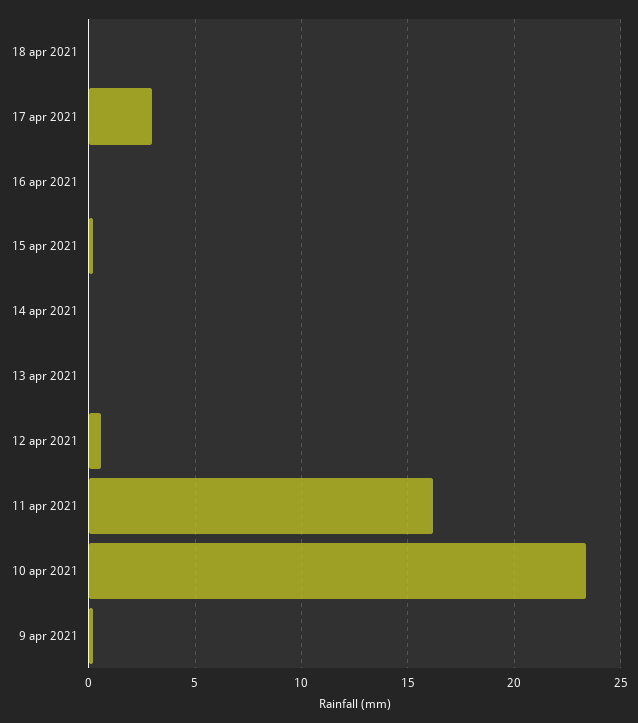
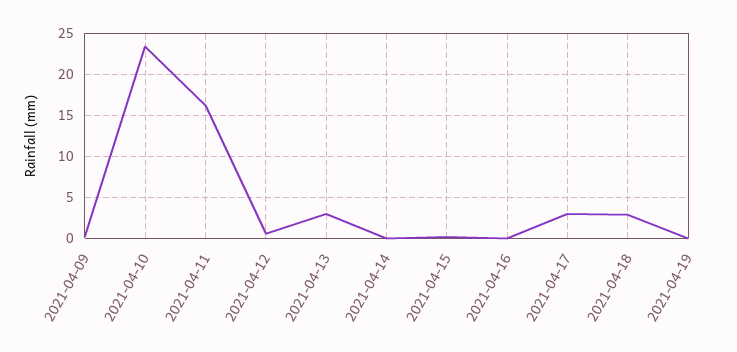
18 apr 2021: 0 -> 3
13 apr 2021: 0 -> 3
2021-04-19: none -> 0

